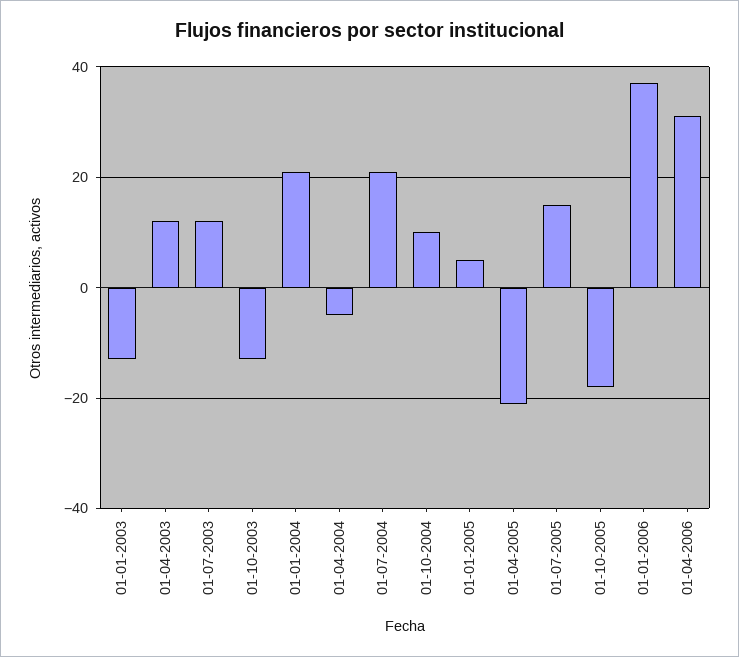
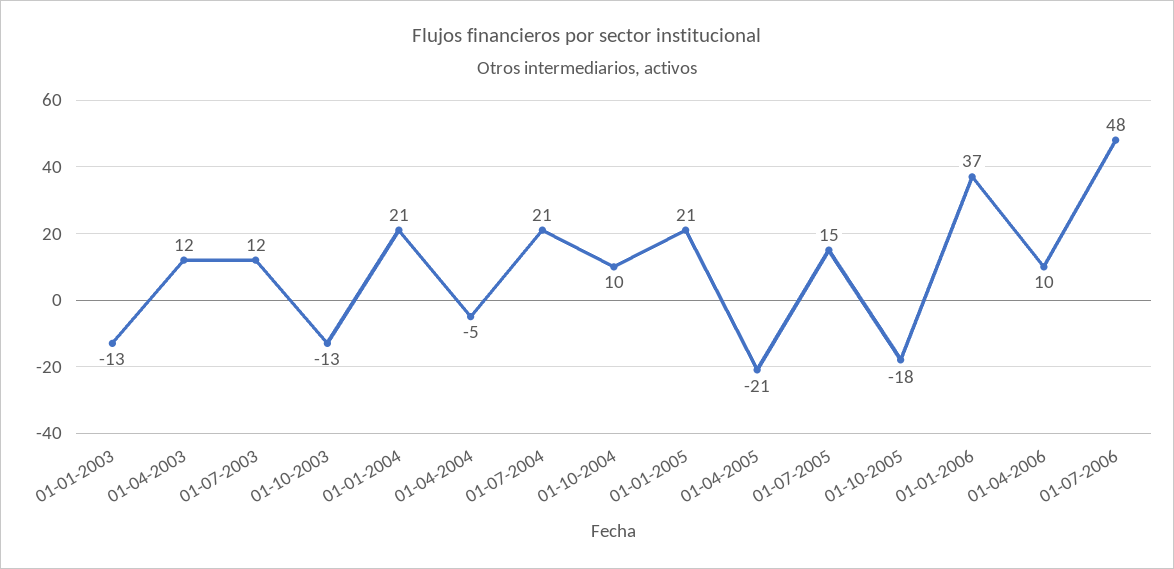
01-01-2005: 5 -> 21
01-04-2006: 30 -> 10
01-07-2006: none -> 48

